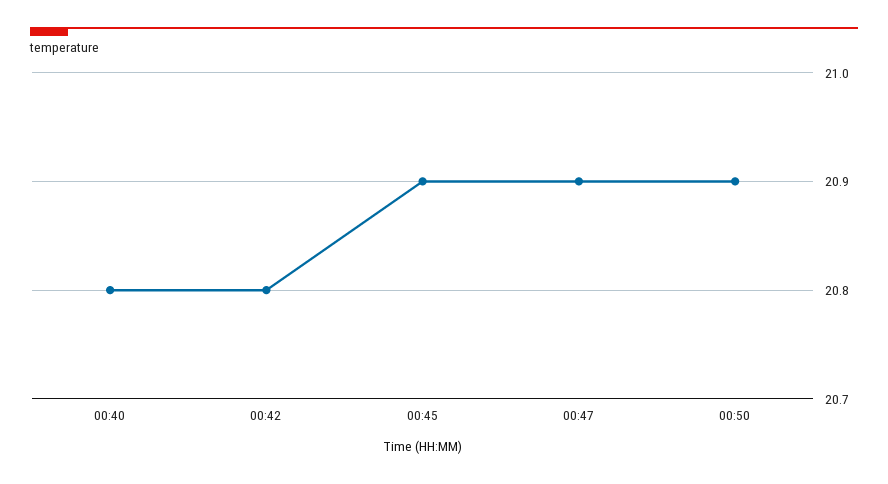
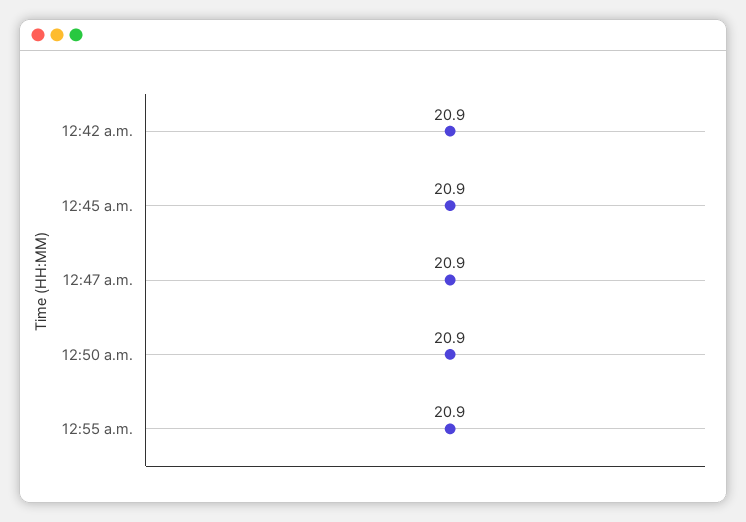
00:40: 20.8 -> none
00:42: 20.8 -> 20.9
12:55 a.m.: none -> 20.9

